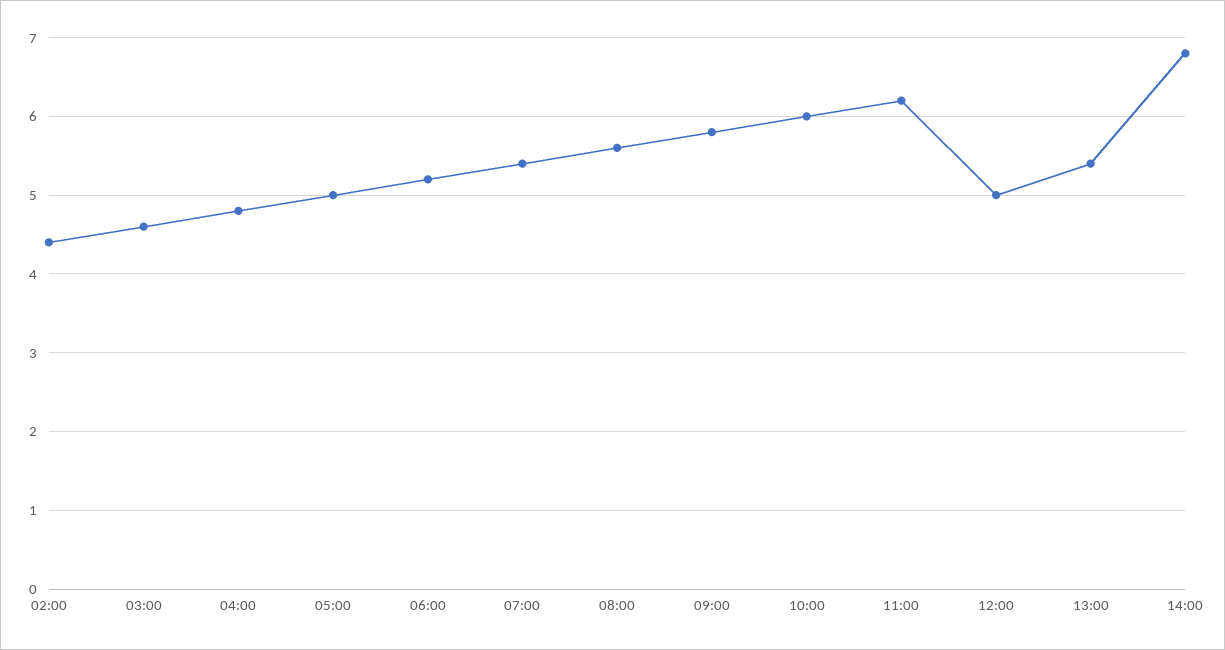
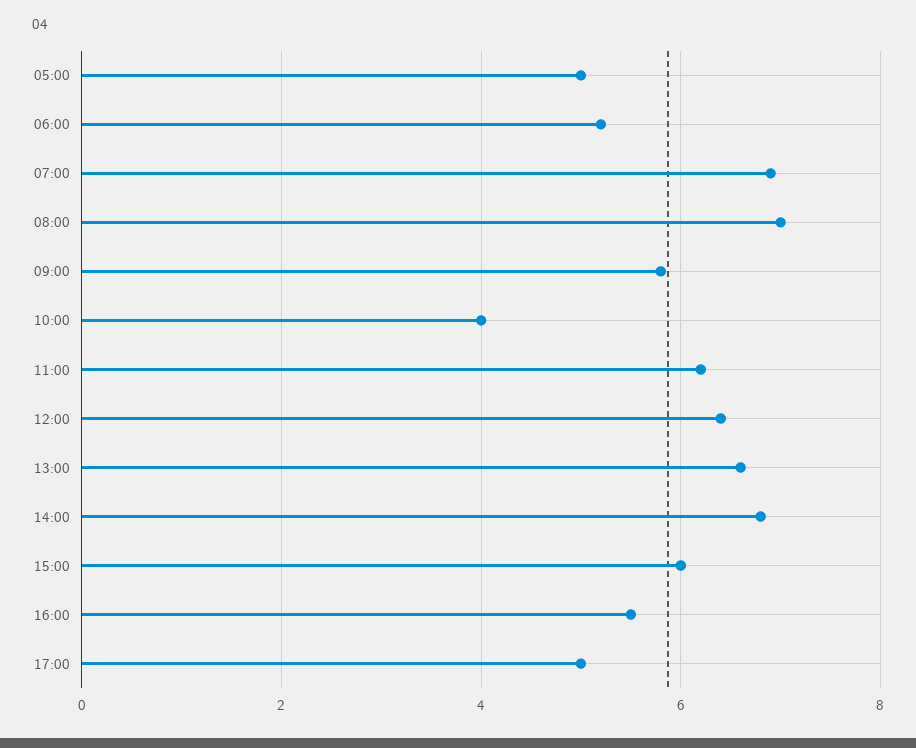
02:00: 4.4 -> none
03:00: 4.6 -> none
04:00: 4.8 -> none
07:00: 5.4 -> 7
08:00: 5.6 -> 7
10:00: 6 -> 4
12:00: 5 -> 6.5
13:00: 5.4 -> 6.5
15:00: none -> 6
16:00: none -> 5.5
17:00: none -> 5

